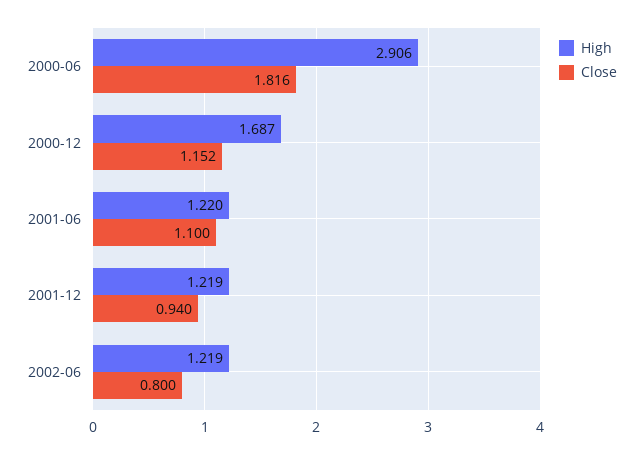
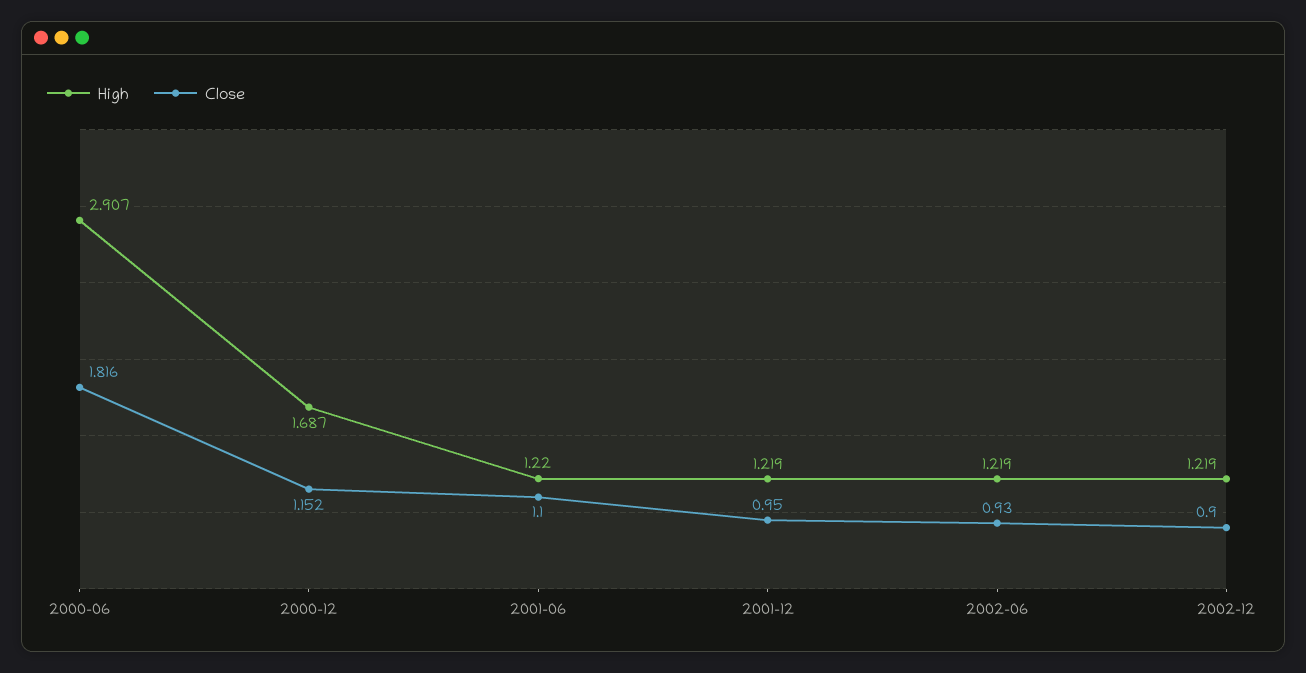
High, 2000-06: 2.906 -> 2.907
Close, 2001-12: 0.94 -> 0.95
Close, 2002-06: 0.8 -> 0.93
High, 2002-12: none -> 1.219
Close, 2002-12: none -> 0.9

